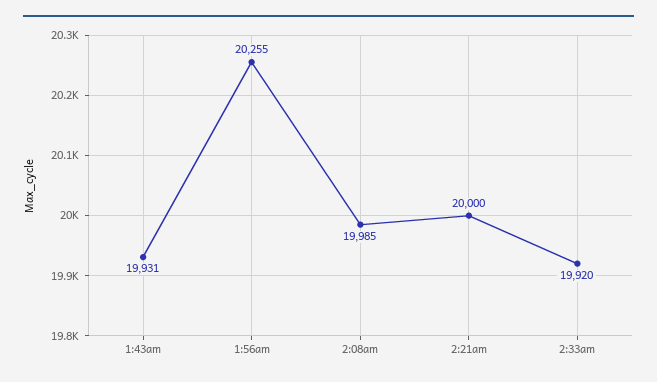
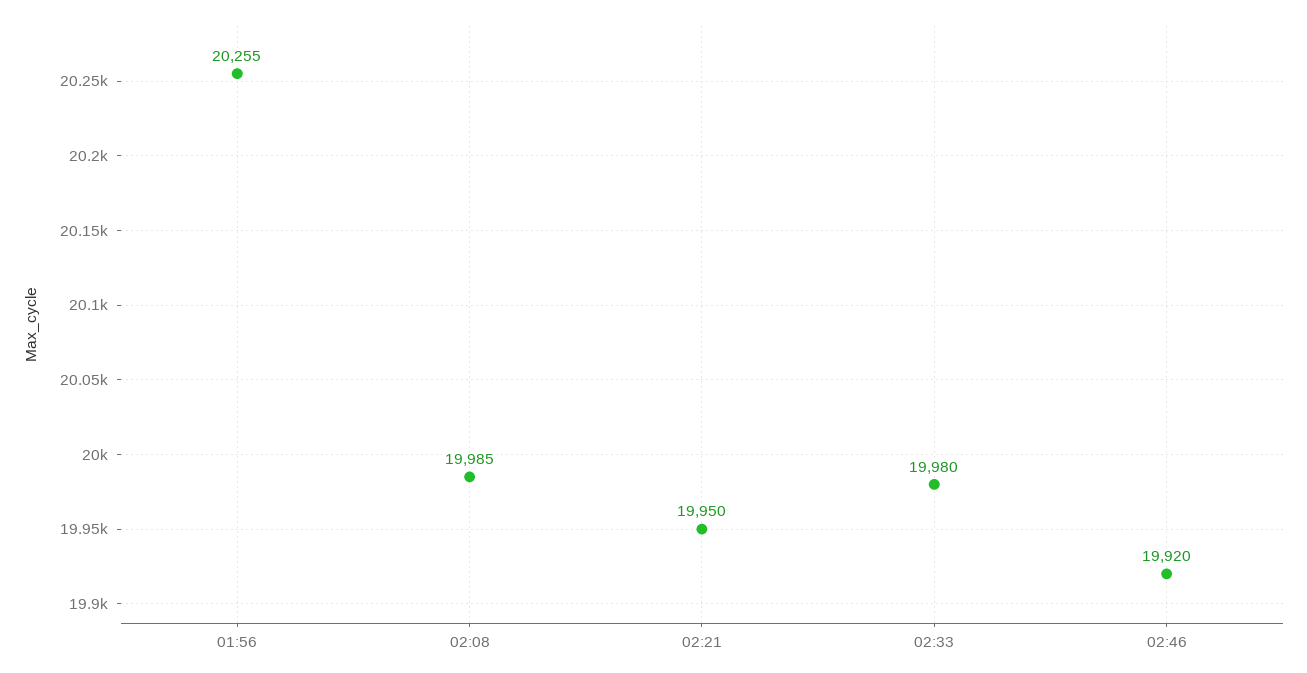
1:43am: 19931 -> none
2:21am: 20000 -> 19950
2:33am: 19920 -> 19980
02:46: none -> 19920

